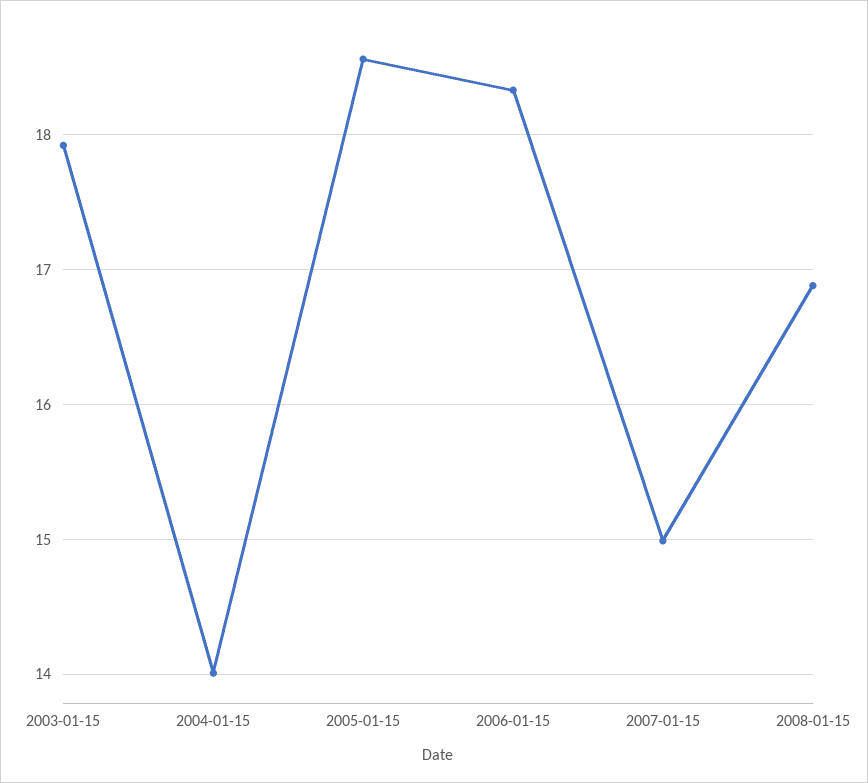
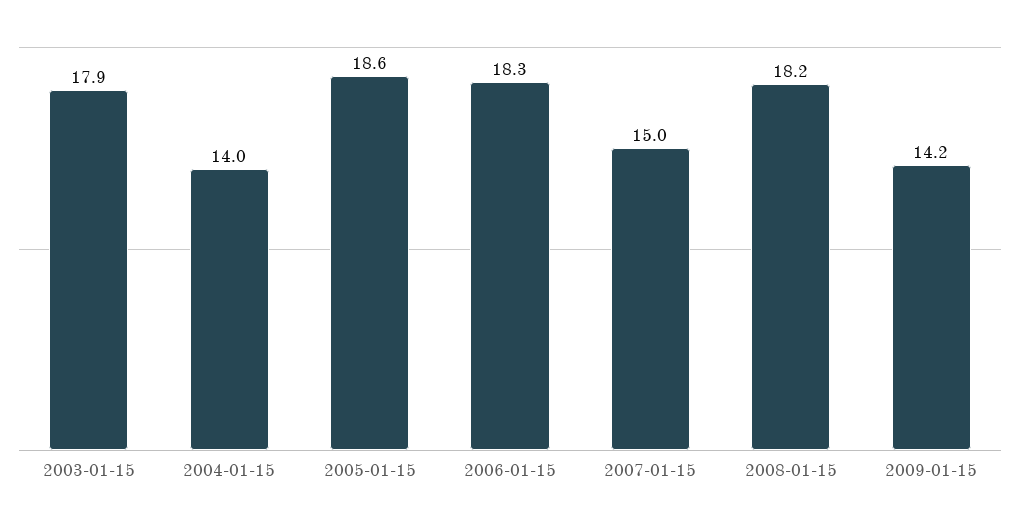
2008-01-15: 16.9 -> 18.2
2009-01-15: none -> 14.2

